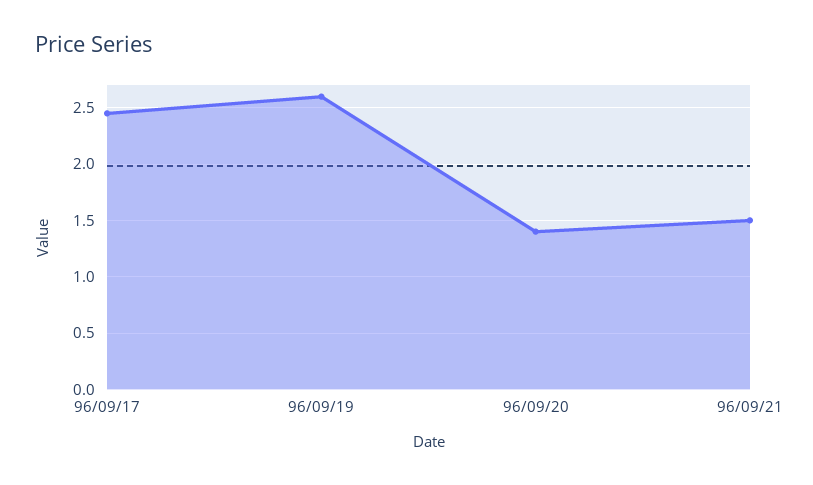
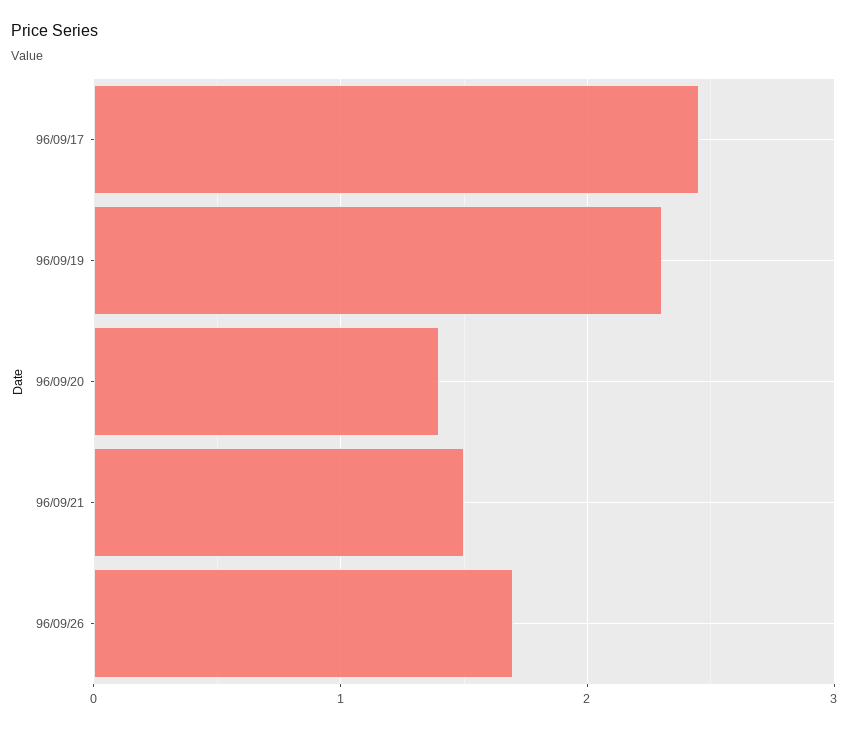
96/09/19: 2.6 -> 2.3
96/09/26: none -> 1.7

